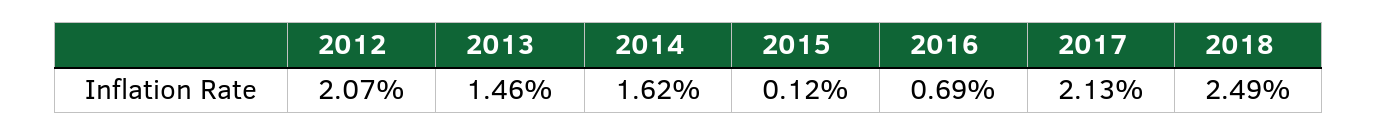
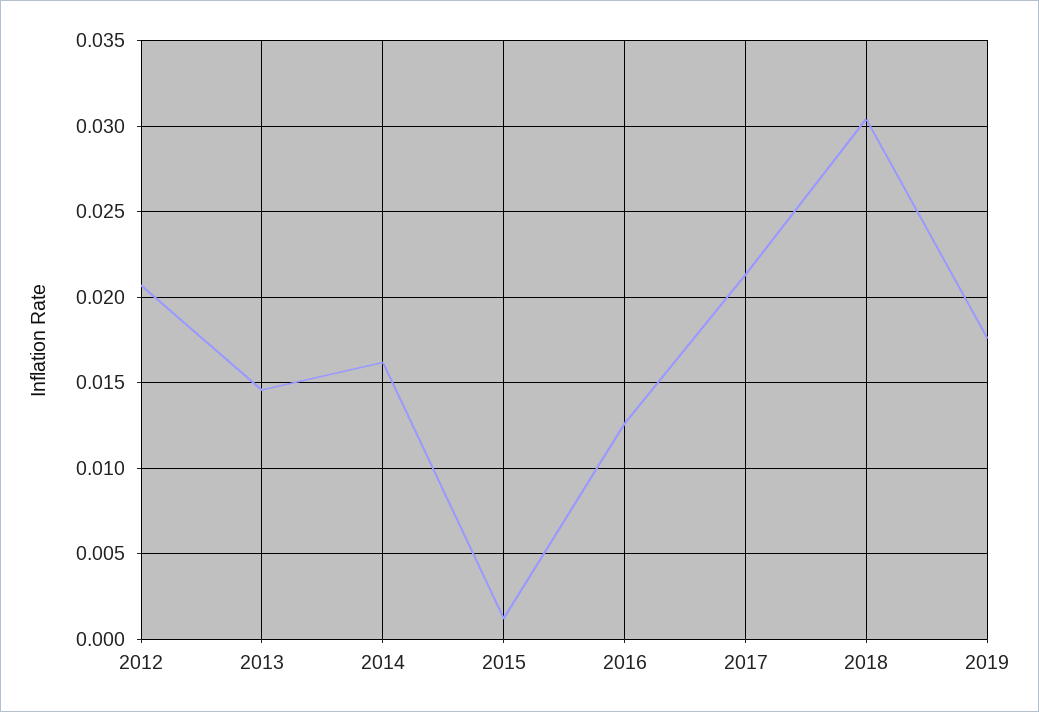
2016: 0.0069 -> 0.0125
2018: 0.0249 -> 0.0305
2019: none -> 0.0175

